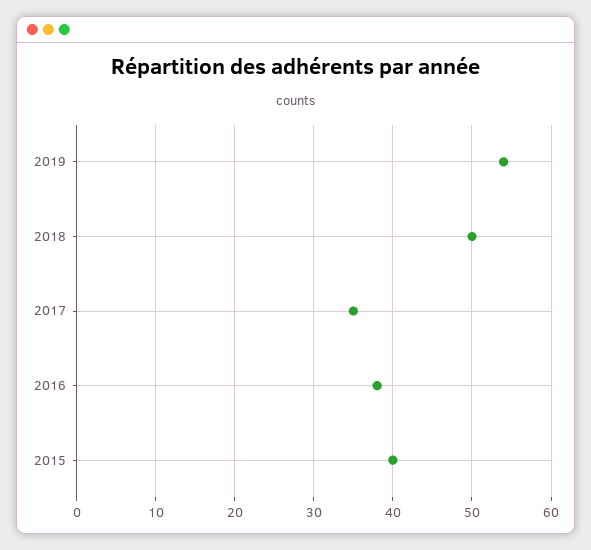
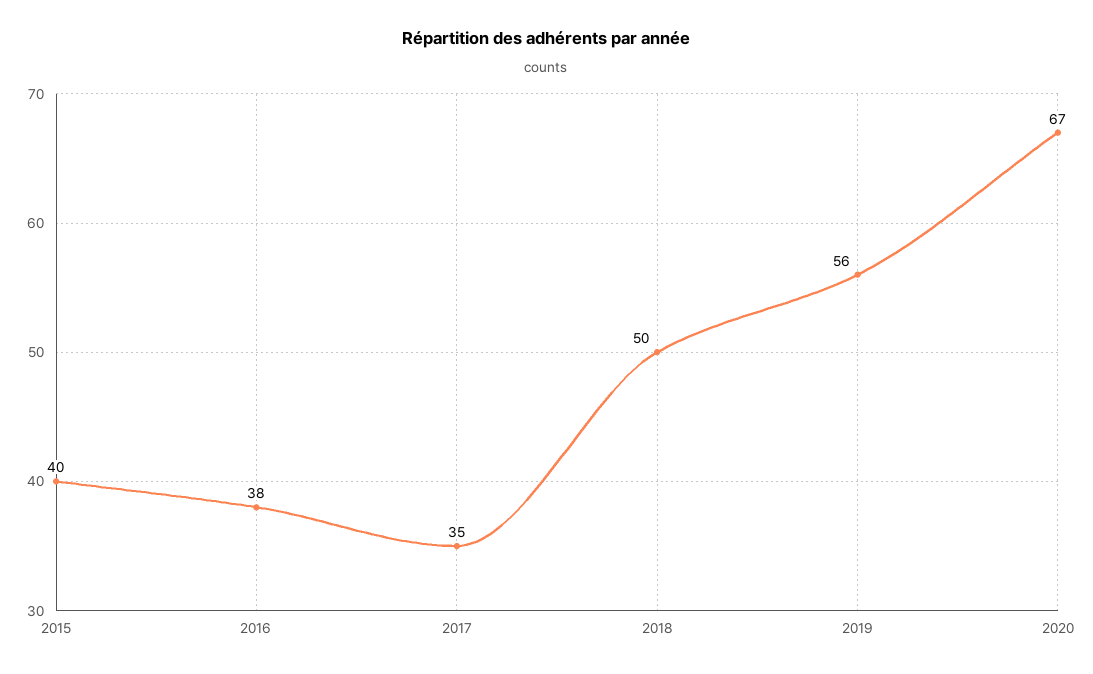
2019: 54 -> 56
2020: none -> 67

